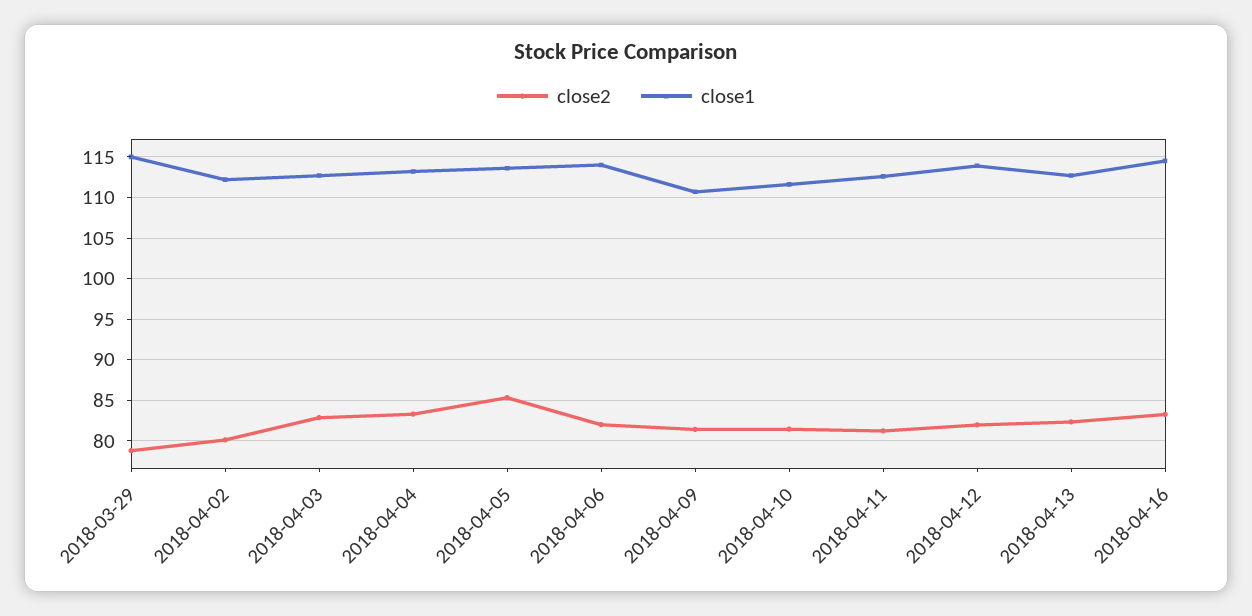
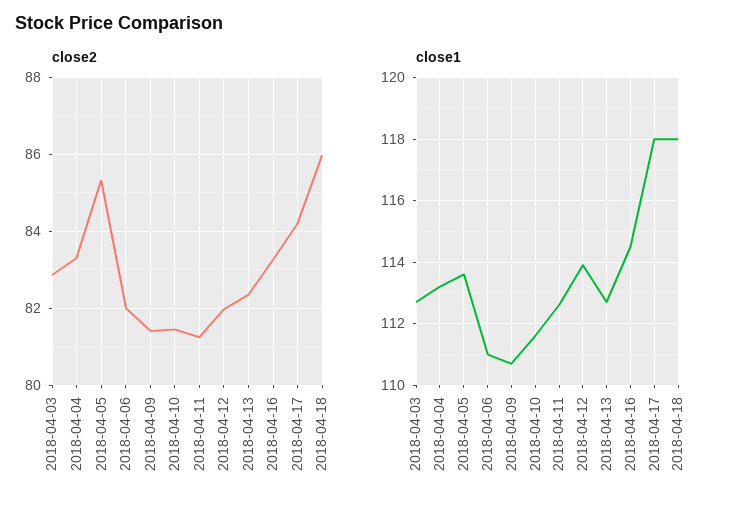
close2, 2018-03-29: 79 -> none
close1, 2018-03-29: 115 -> none
close2, 2018-04-02: 80 -> none
close1, 2018-04-02: 112 -> none
close1, 2018-04-06: 114 -> 111
close2, 2018-04-17: none -> 84.2
close2, 2018-04-18: none -> 86
close1, 2018-04-17: none -> 118
close1, 2018-04-18: none -> 118

